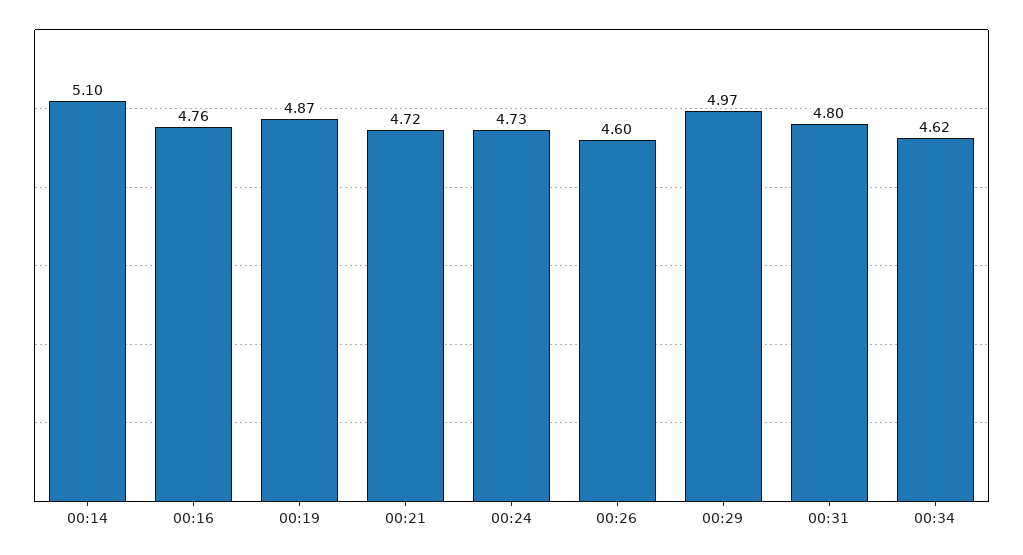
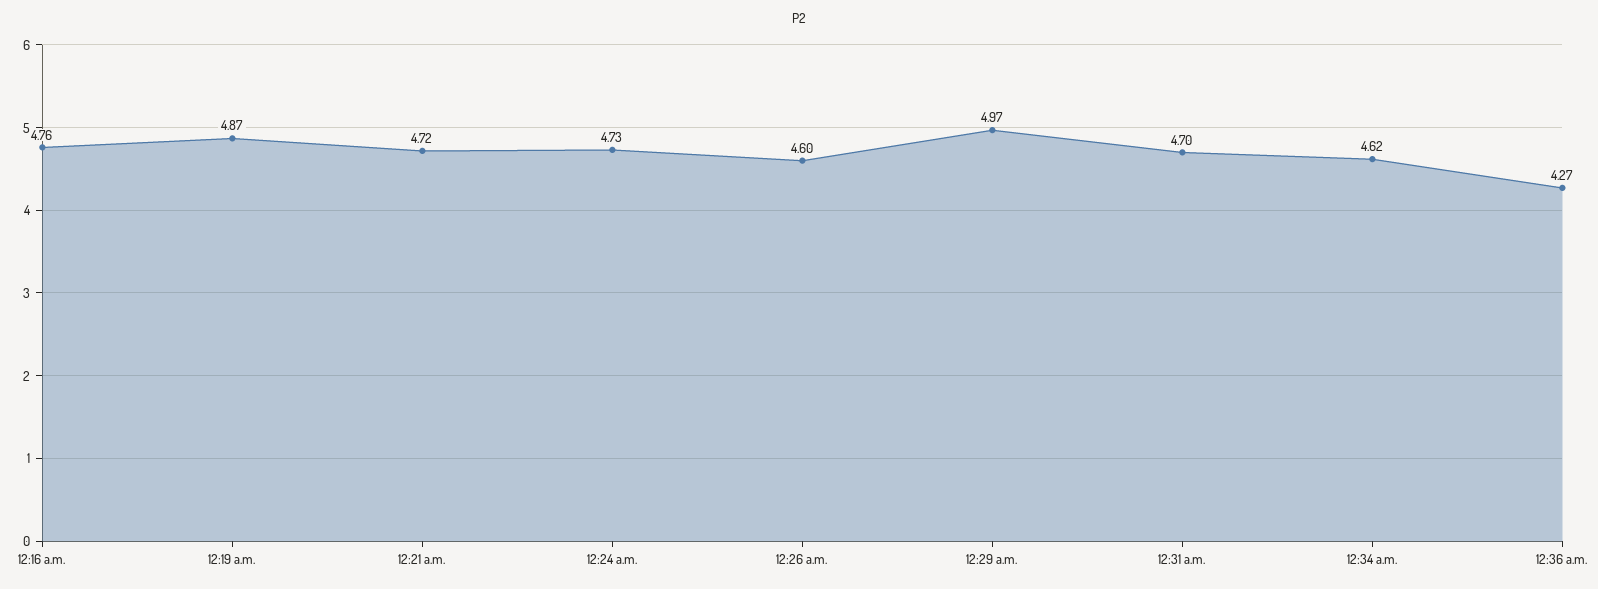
00:14: 5.1 -> none
00:31: 4.8 -> 4.7
12:36 a.m.: none -> 4.27

